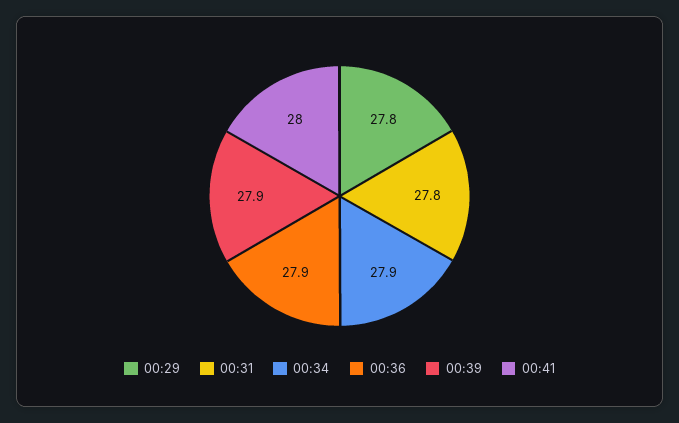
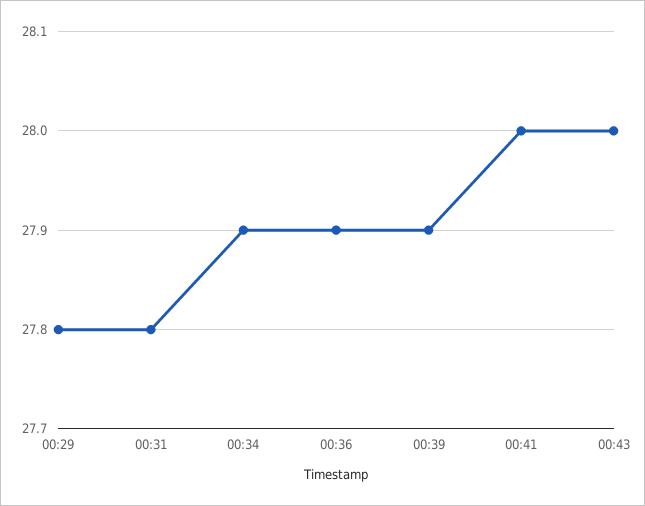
00:43: none -> 28

